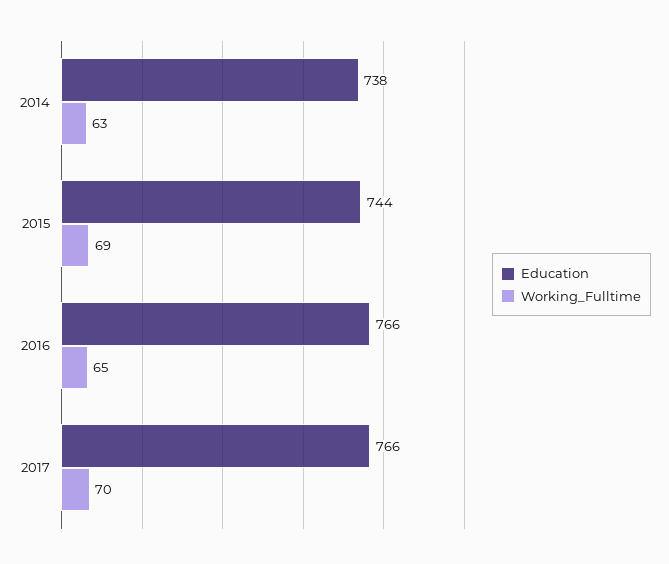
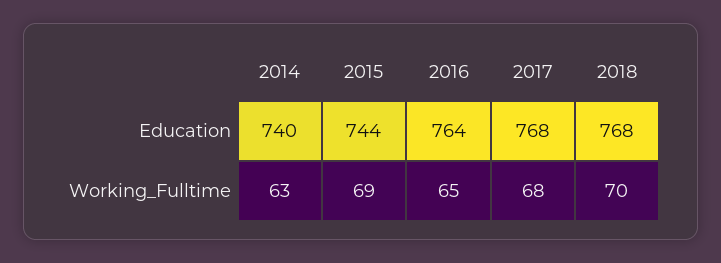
Education, 2014: 738 -> 740
Education, 2016: 766 -> 764
Education, 2017: 766 -> 768
Working_Fulltime, 2017: 70 -> 68
Education, 2018: none -> 768
Working_Fulltime, 2018: none -> 70

